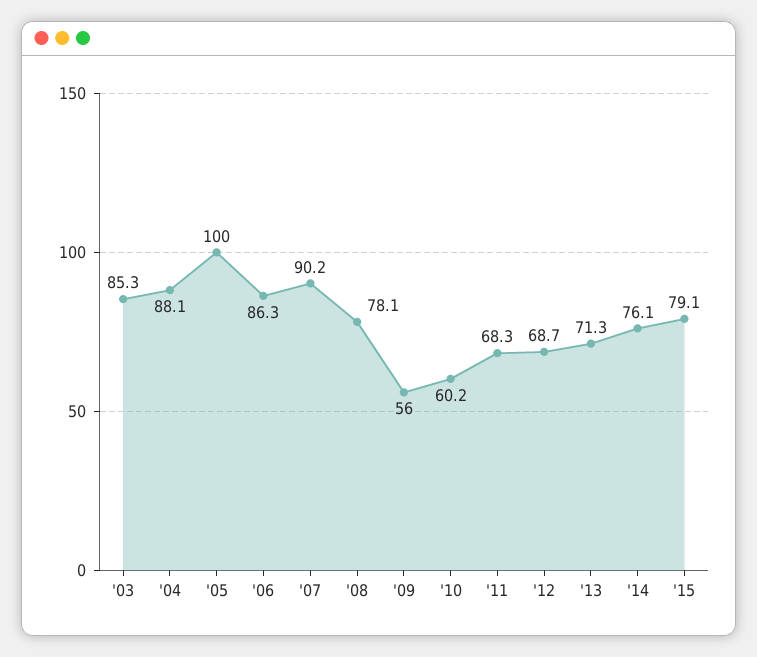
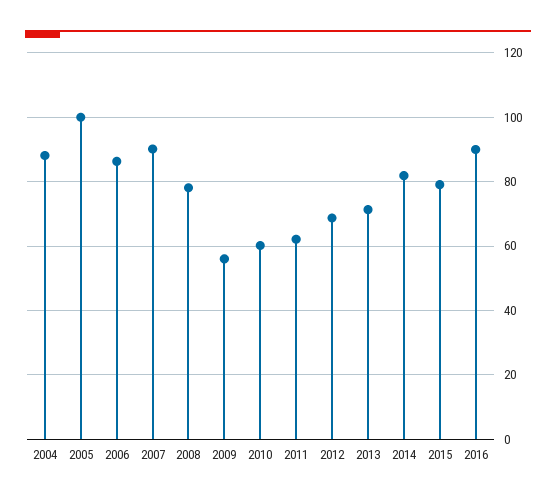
'03: 85.3 -> none
'11: 68.3 -> 62
'14: 76.1 -> 82
2016: none -> 90

